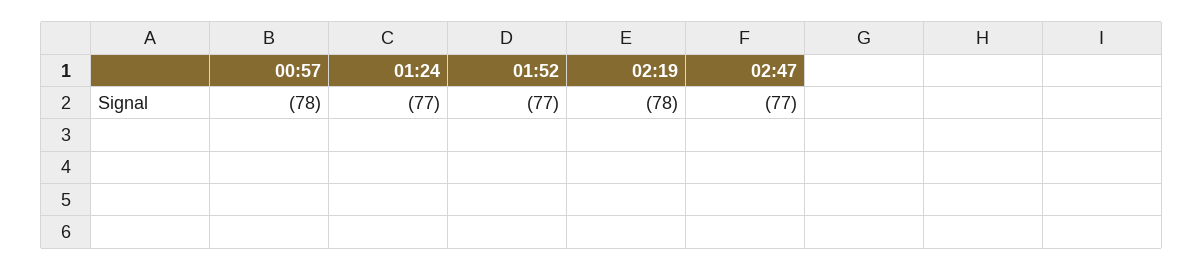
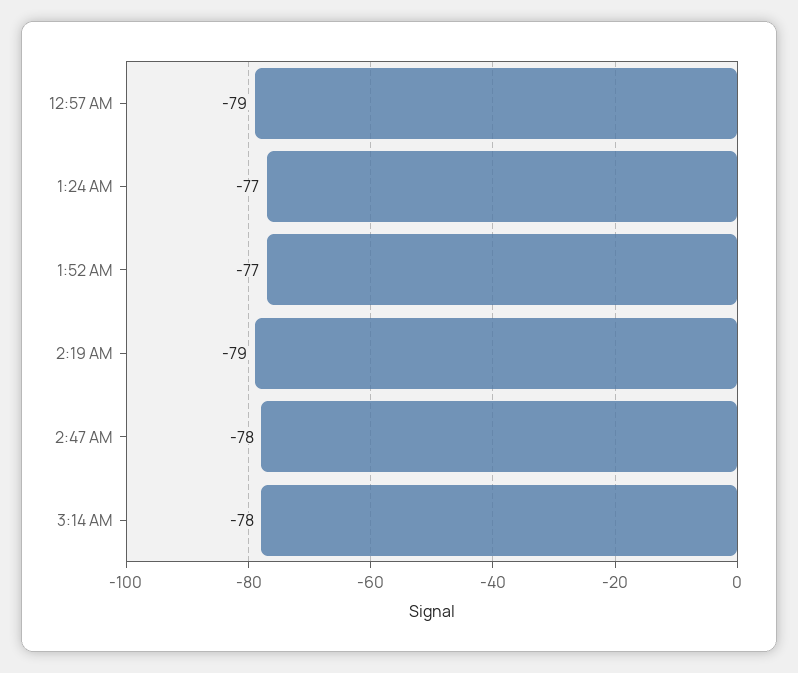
00:57: -78 -> -79
02:19: -78 -> -79
02:47: -77 -> -78
3:14 AM: none -> -78

